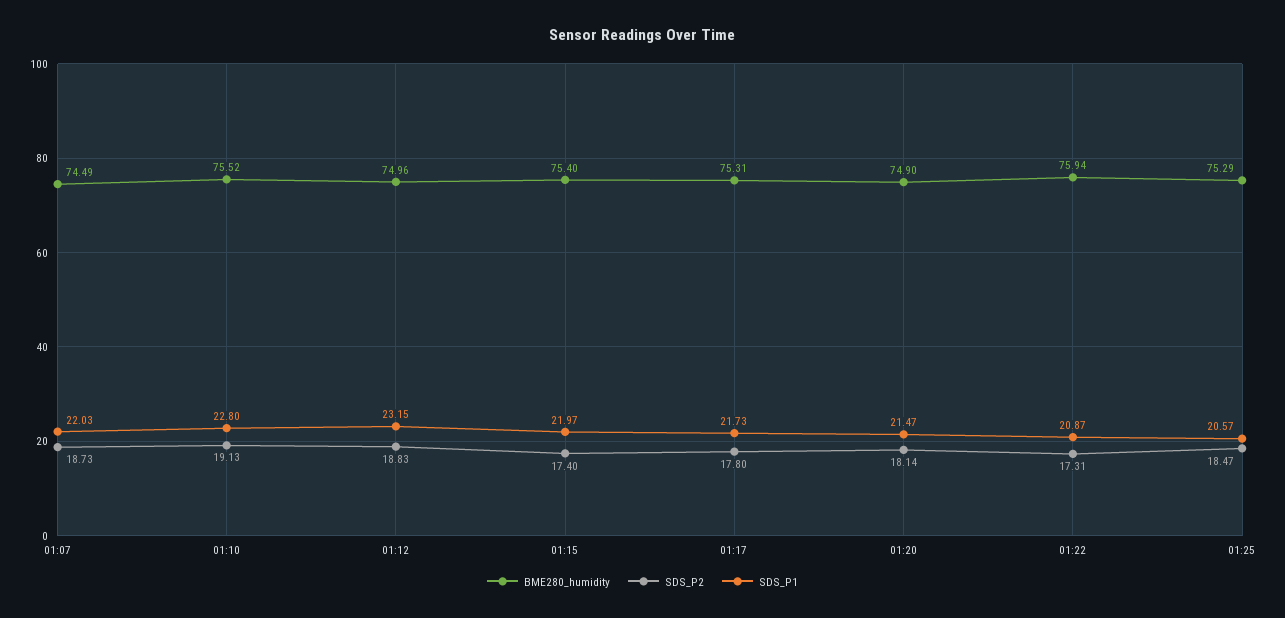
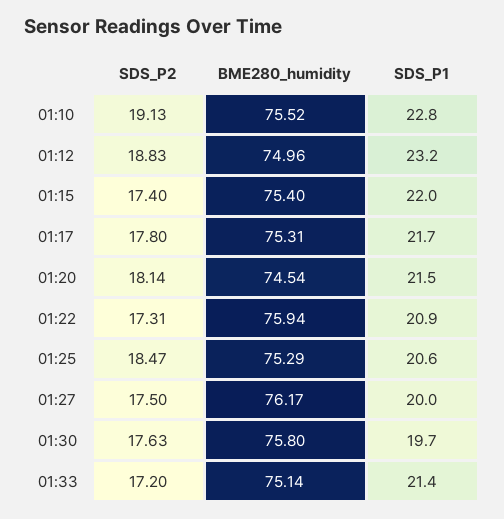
BME280_humidity, 01:07: 74.49 -> none
SDS_P2, 01:07: 18.73 -> none
SDS_P1, 01:07: 22.03 -> none
BME280_humidity, 01:20: 74.9 -> 74.54
SDS_P2, 01:27: none -> 17.5
BME280_humidity, 01:27: none -> 76.17
SDS_P1, 01:27: none -> 20
SDS_P2, 01:30: none -> 17.63
BME280_humidity, 01:30: none -> 75.8
SDS_P1, 01:30: none -> 19.7
SDS_P2, 01:33: none -> 17.2
BME280_humidity, 01:33: none -> 75.14
SDS_P1, 01:33: none -> 21.4

